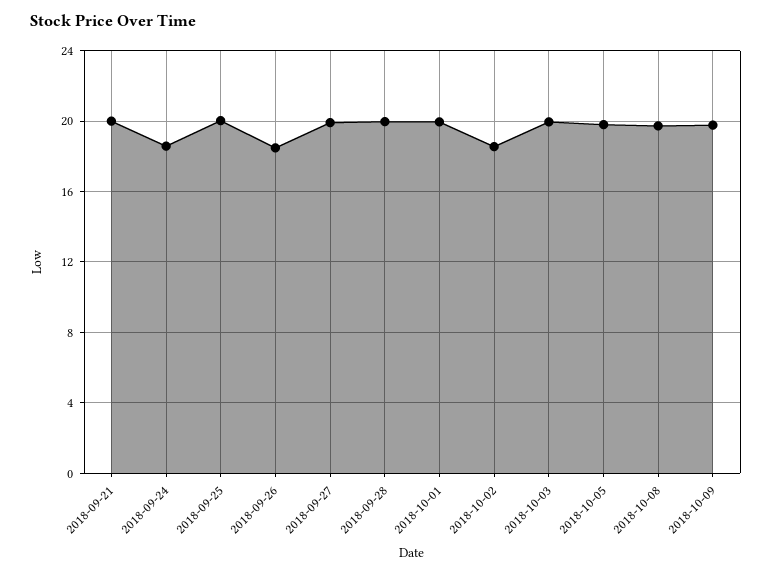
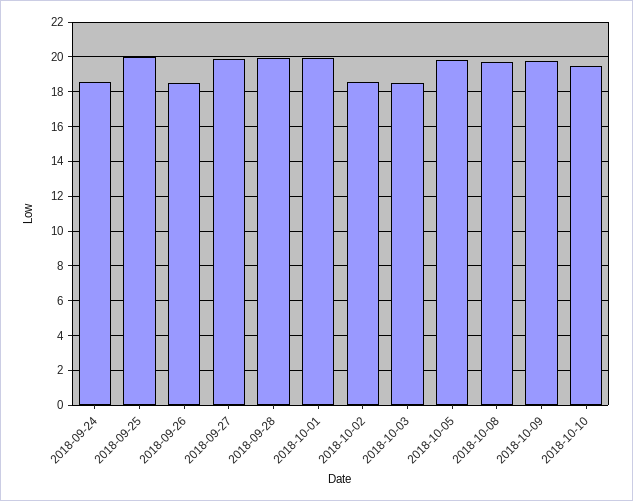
2018-09-21: 20 -> none
2018-10-03: 20 -> 18.5
2018-10-10: none -> 19.5

